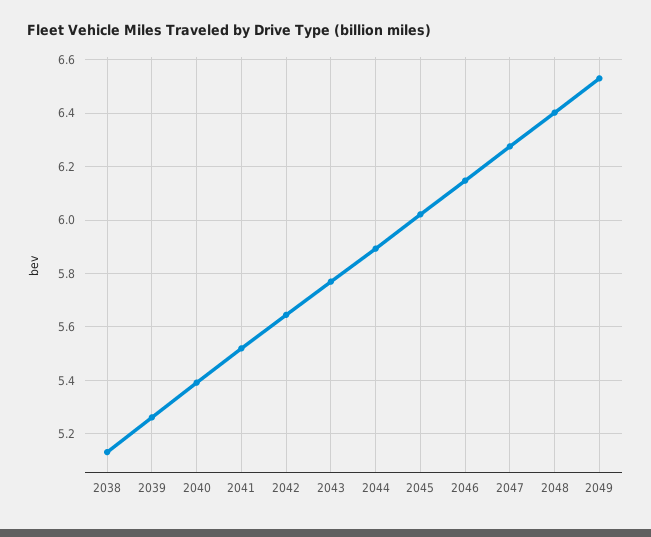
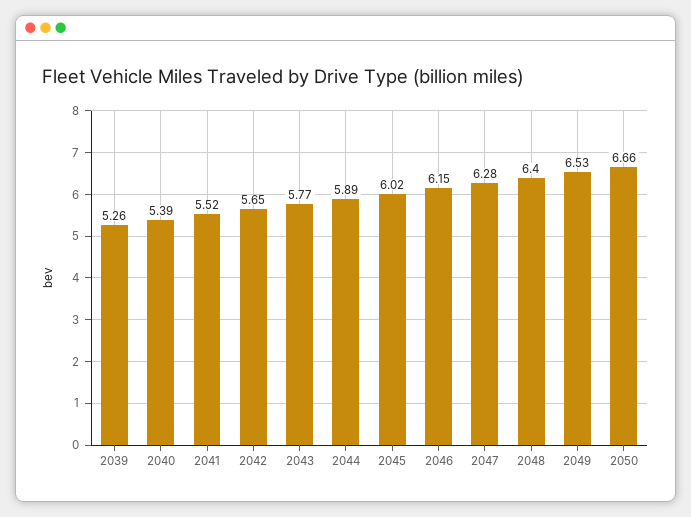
2038: 5.125 -> none
2050: none -> 6.66

